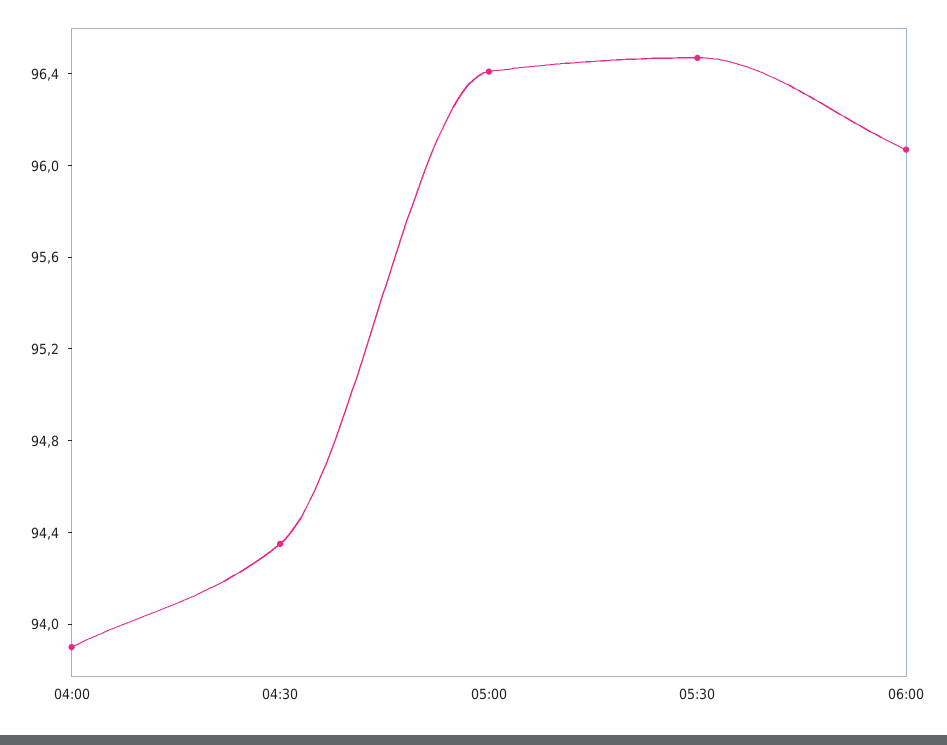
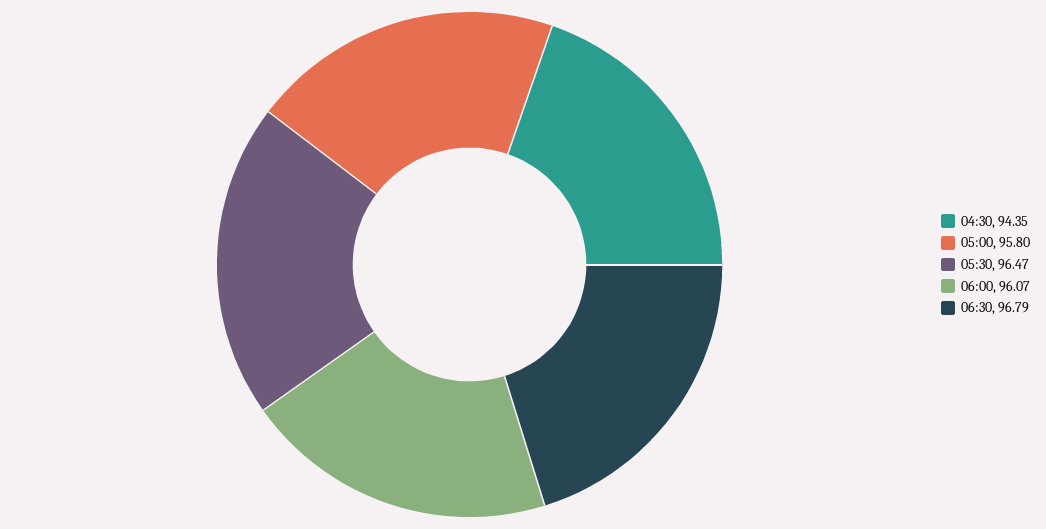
04:00: 93.9 -> none
05:00: 96.4 -> 95.8
06:30: none -> 96.79

